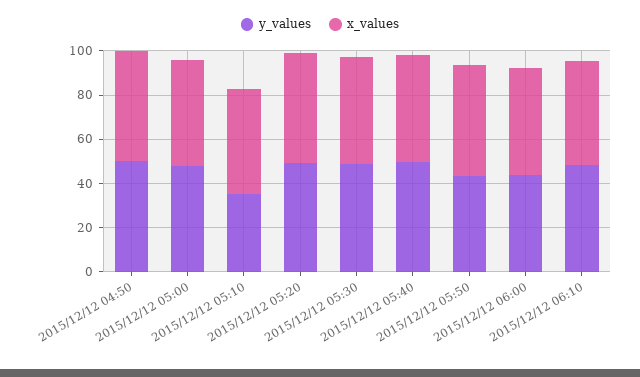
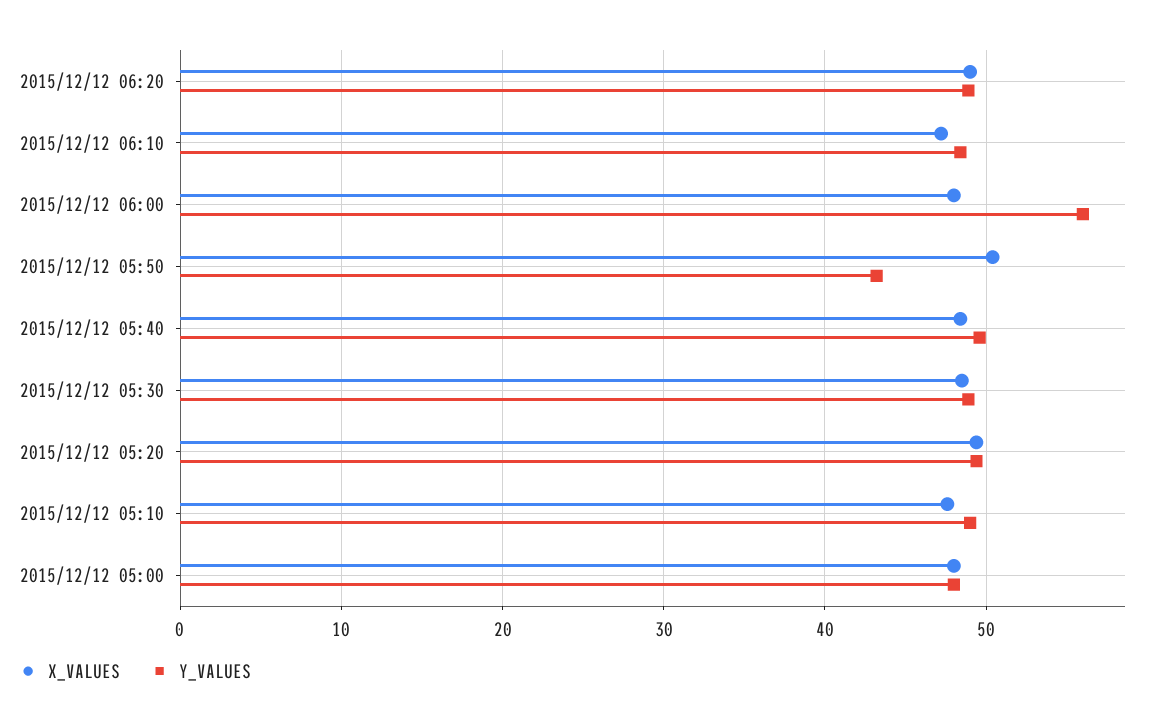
y_values, 2015/12/12 04:50: 50 -> none
x_values, 2015/12/12 04:50: 50 -> none
y_values, 2015/12/12 05:10: 35 -> 49
y_values, 2015/12/12 06:00: 45 -> 56
x_values, 2015/12/12 06:20: none -> 49
y_values, 2015/12/12 06:20: none -> 49

